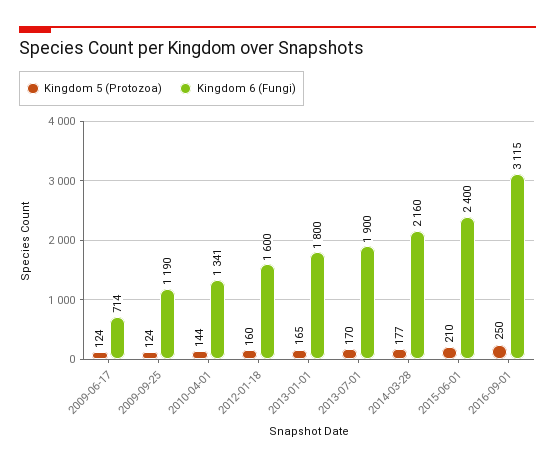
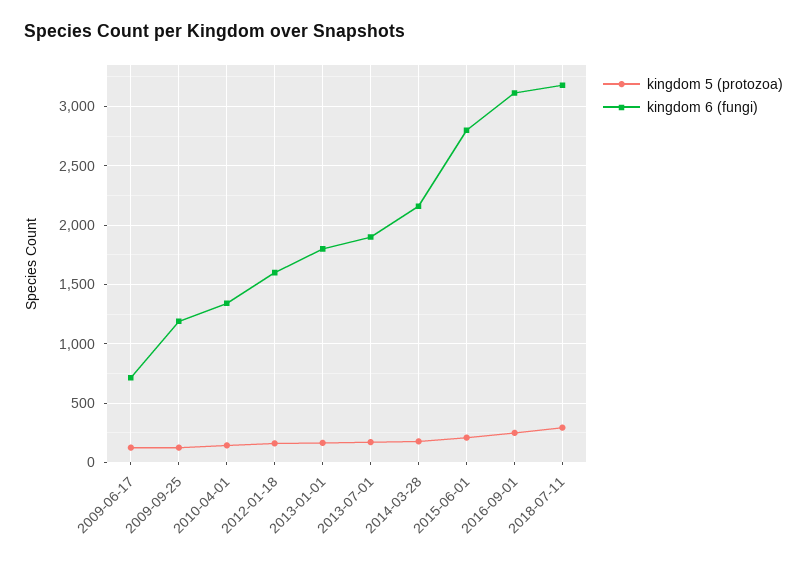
Kingdom 6 (Fungi), 2015-06-01: 2400 -> 2800
Kingdom 5 (Protozoa), 2018-07-11: none -> 300
Kingdom 6 (Fungi), 2018-07-11: none -> 3200

